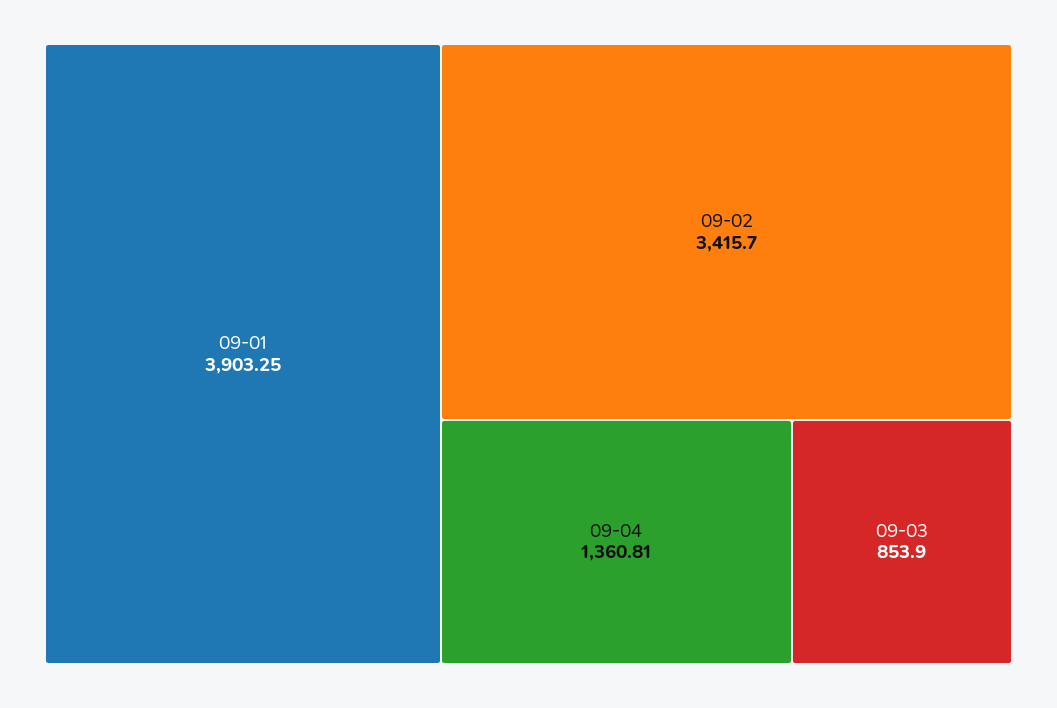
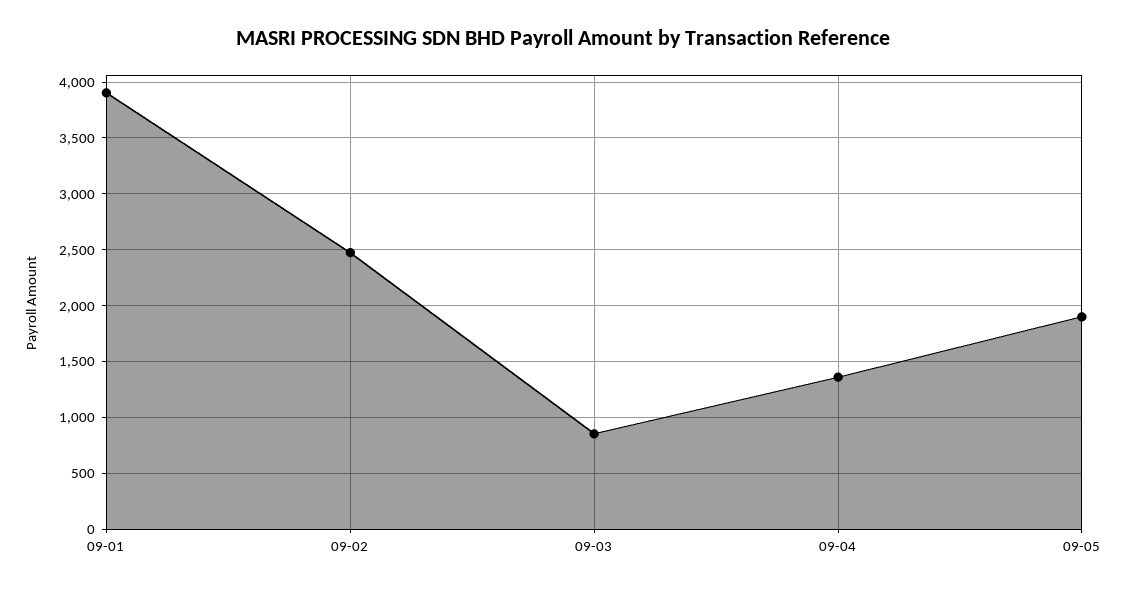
09-02: 3415.7 -> 2500
09-05: none -> 1900

